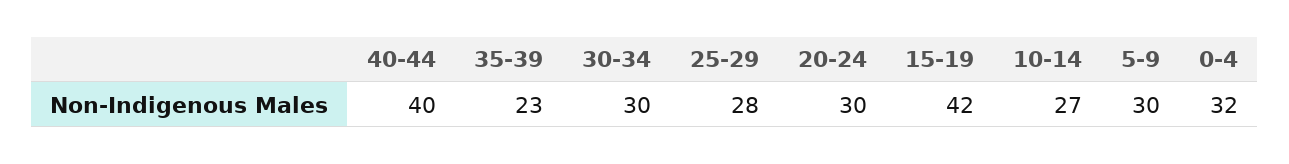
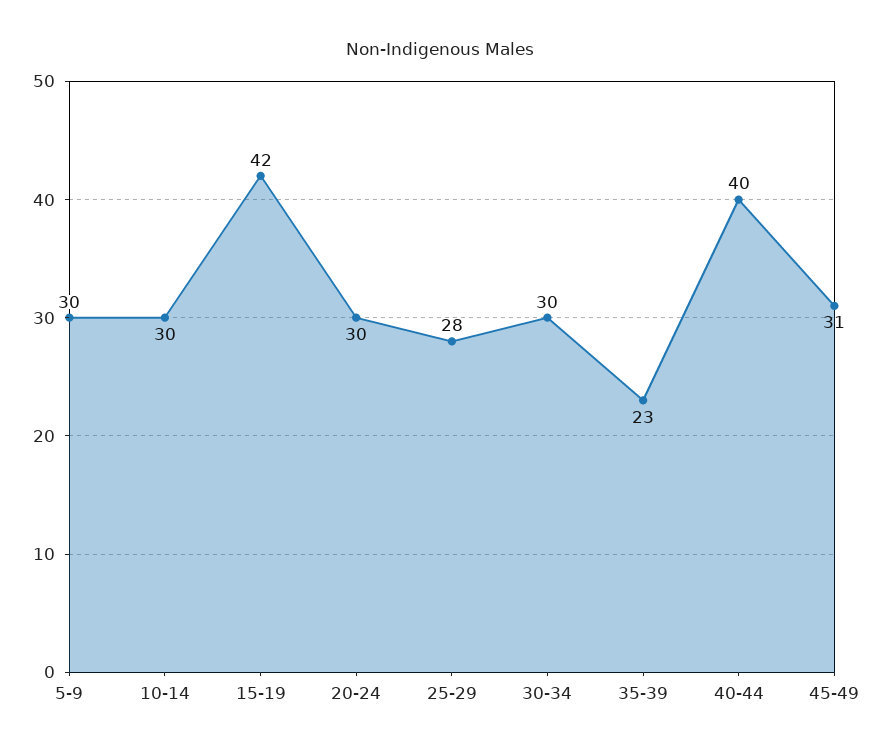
10-14: 27 -> 30
0-4: 32 -> none
45-49: none -> 31

